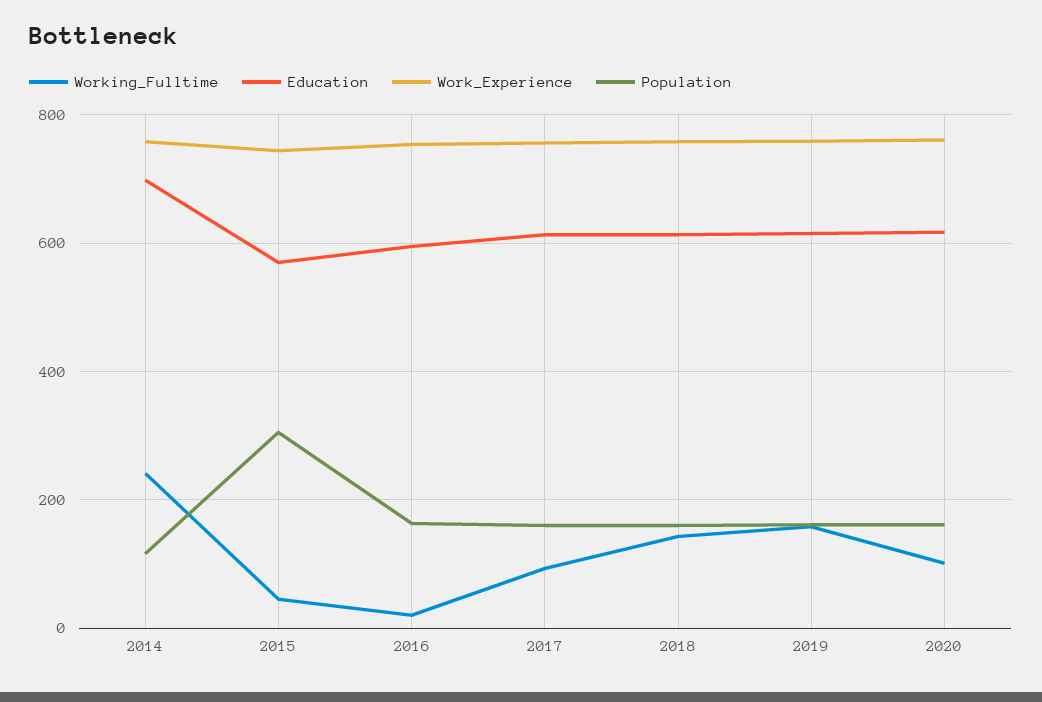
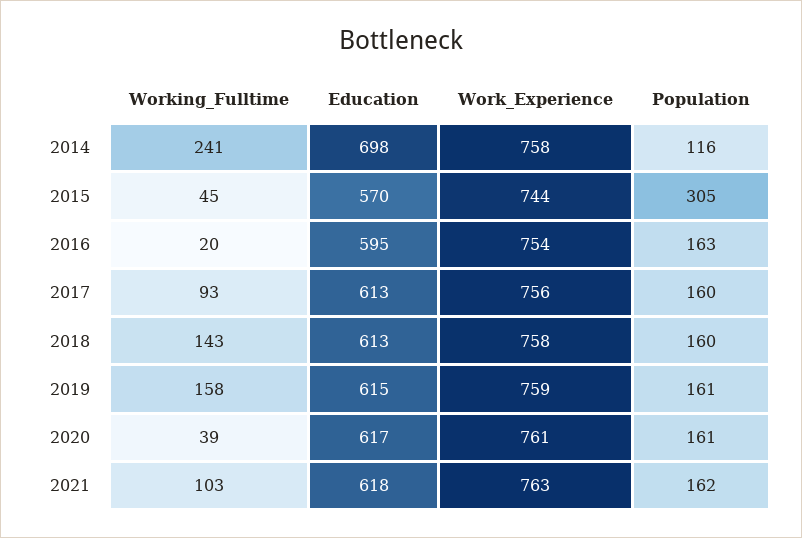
Working_Fulltime, 2020: 100 -> 39
Working_Fulltime, 2021: none -> 103
Education, 2021: none -> 618
Work_Experience, 2021: none -> 763
Population, 2021: none -> 162

